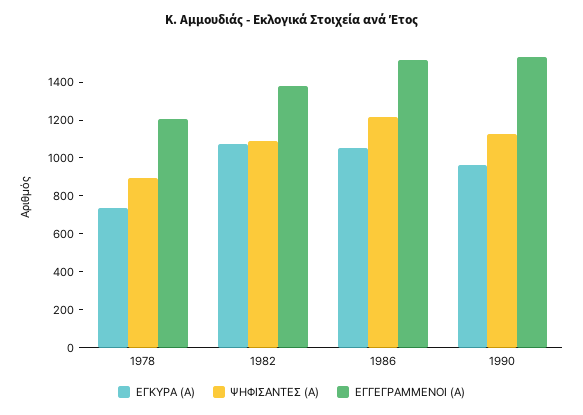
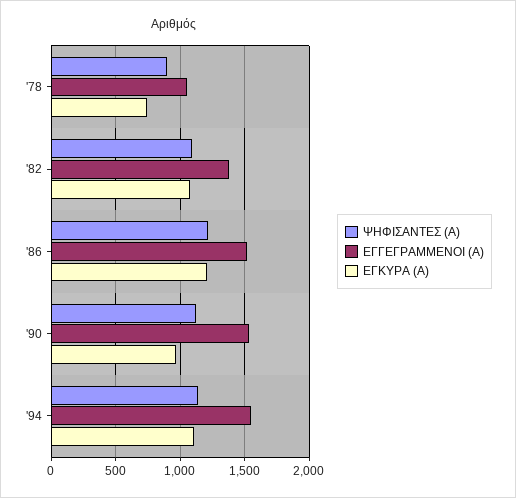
ΕΓΓΕΓΡΑΜΜΕΝΟΙ (Α), 1978: 1200 -> 1050
ΕΓΚΥΡΑ (Α), 1986: 1050 -> 1200
ΨΗΦΙΣΑΝΤΕΣ (Α), '94: none -> 1150
ΕΓΓΕΓΡΑΜΜΕΝΟΙ (Α), '94: none -> 1550
ΕΓΚΥΡΑ (Α), '94: none -> 1100

